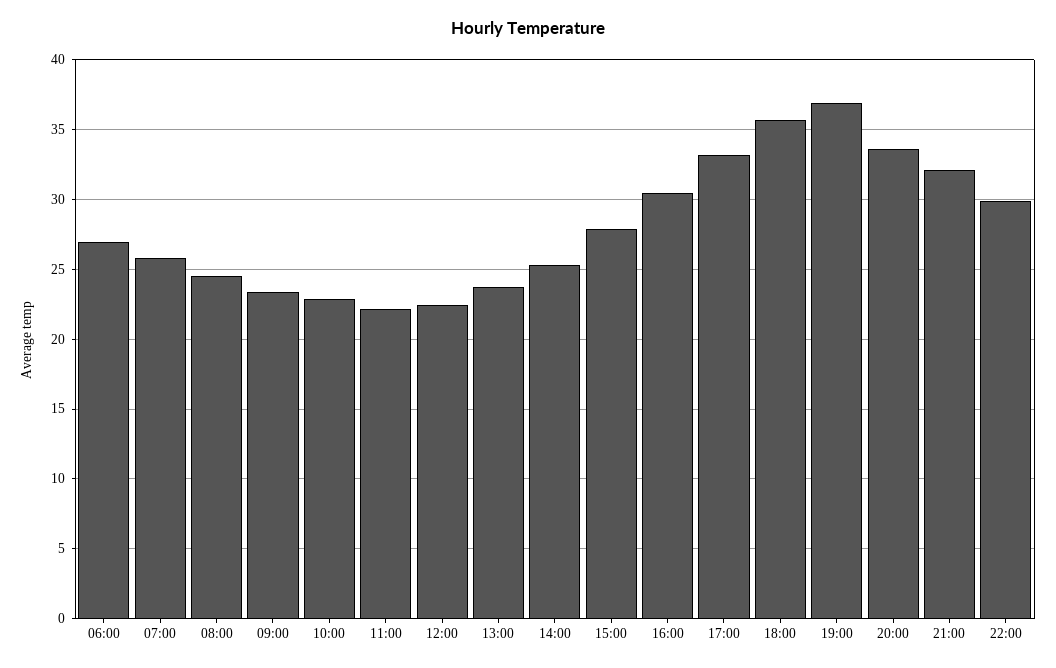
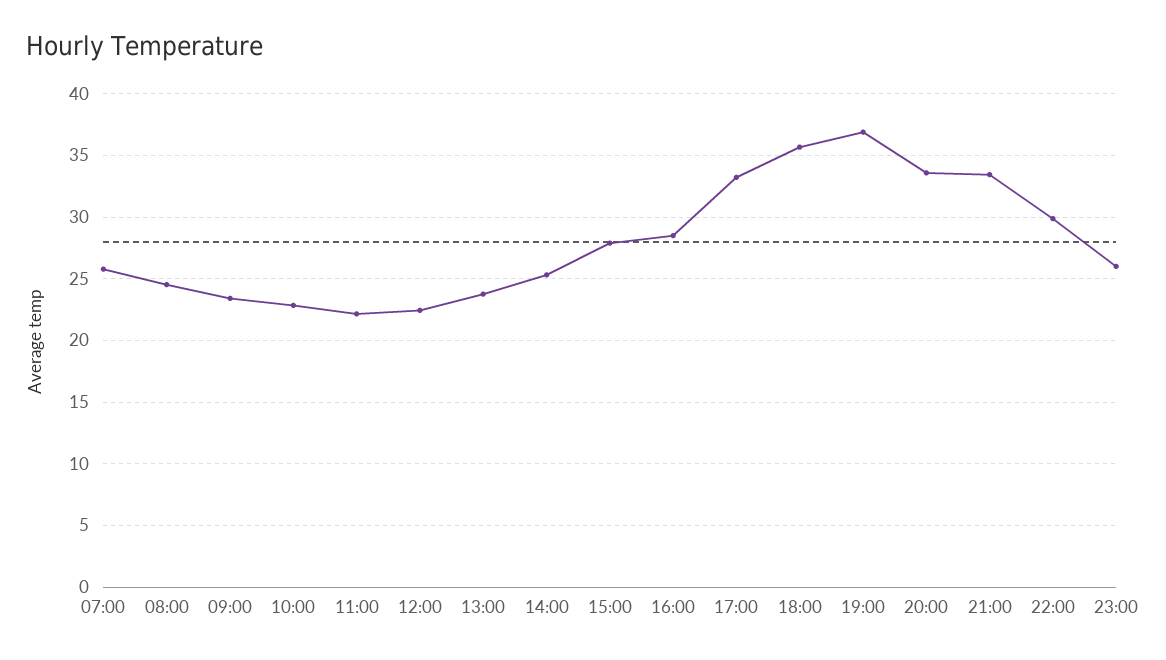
06:00: 27 -> none
16:00: 30.5 -> 28.5
21:00: 32 -> 33.5
23:00: none -> 26

